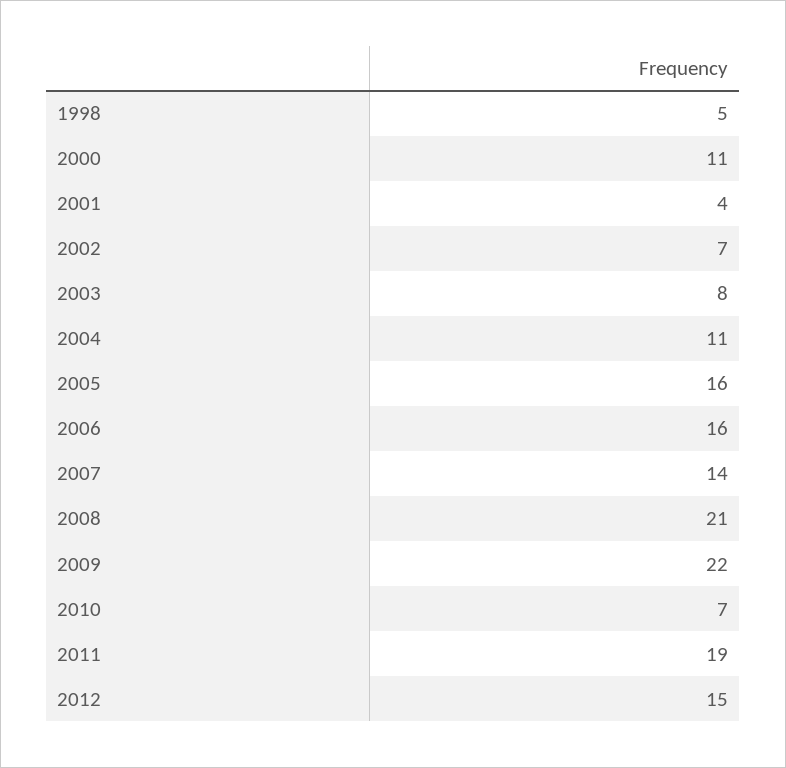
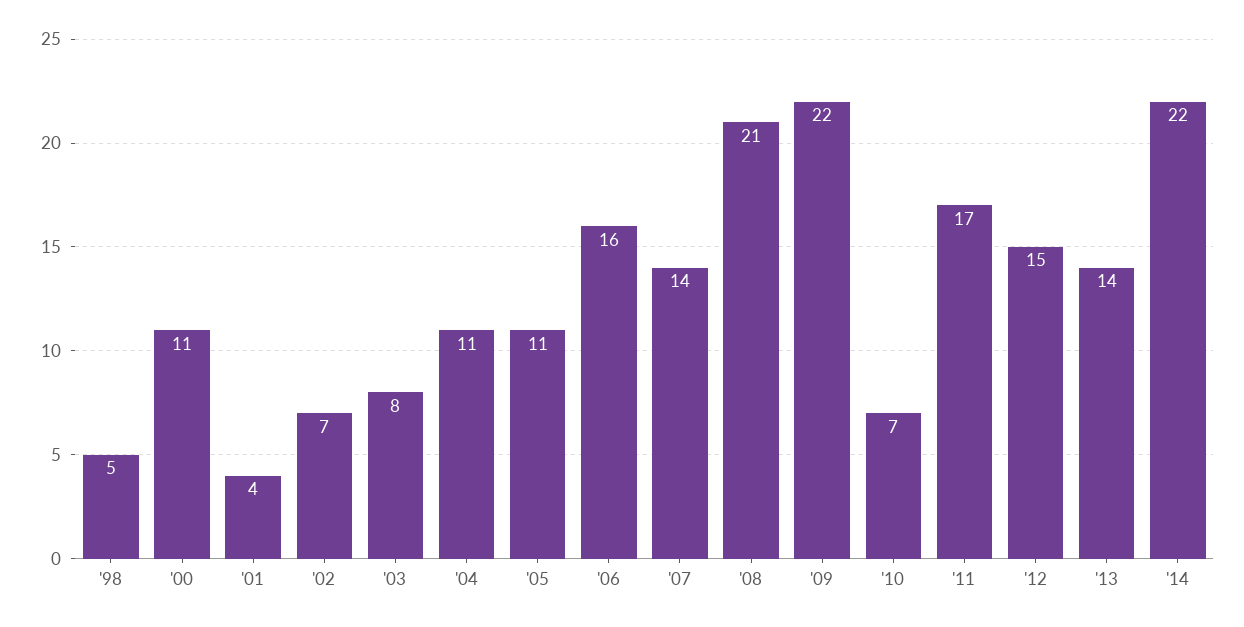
2005: 16 -> 11
2011: 19 -> 17
'13: none -> 14
'14: none -> 22

